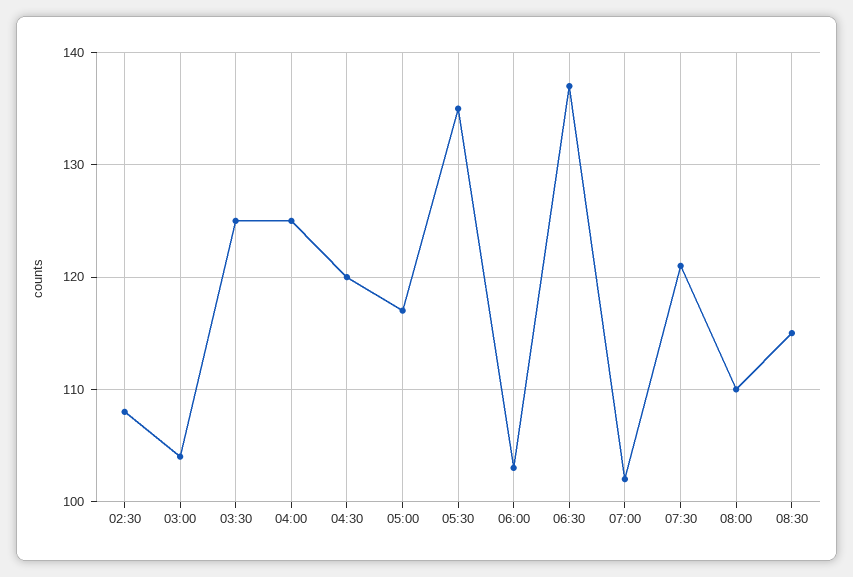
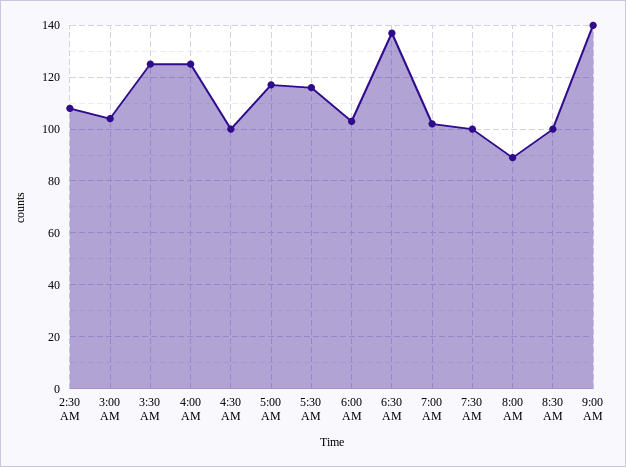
04:30: 120 -> 100
05:30: 135 -> 115
07:30: 121 -> 100
08:00: 110 -> 90
08:30: 115 -> 100
9:00 AM: none -> 140

